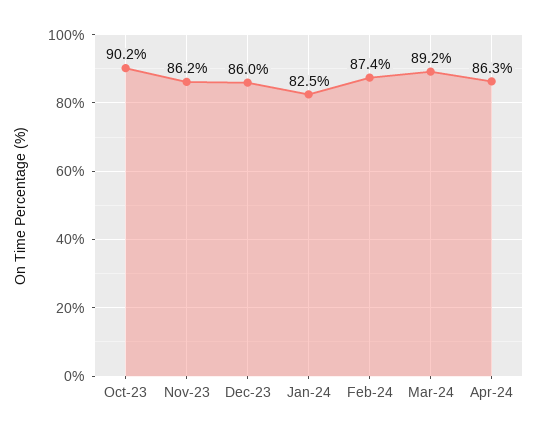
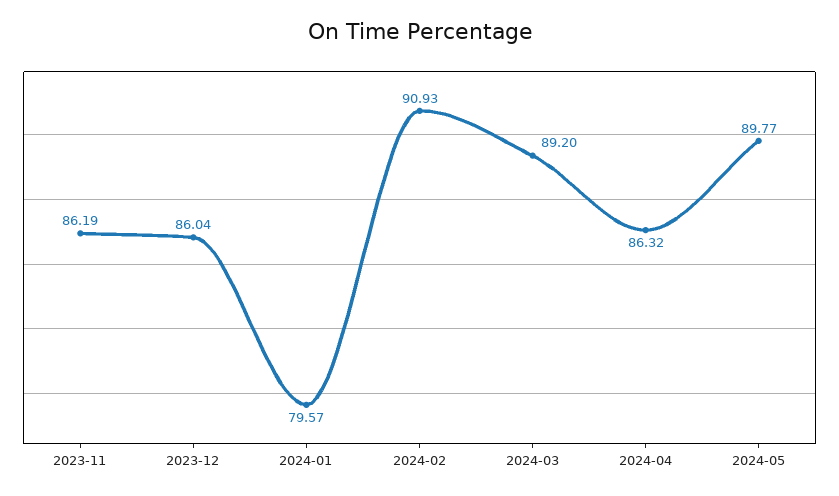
Oct-23: 90.2 -> none
Jan-24: 82.5 -> 79.57
Feb-24: 87.4 -> 90.93
2024-05: none -> 89.77

